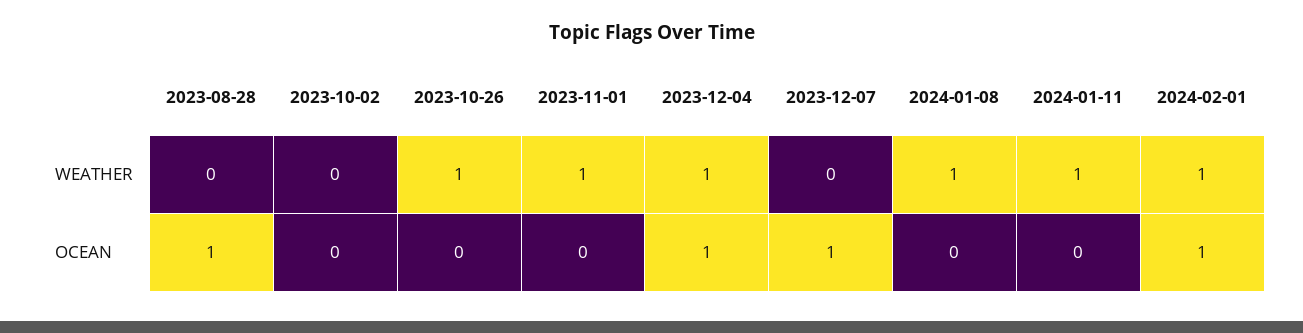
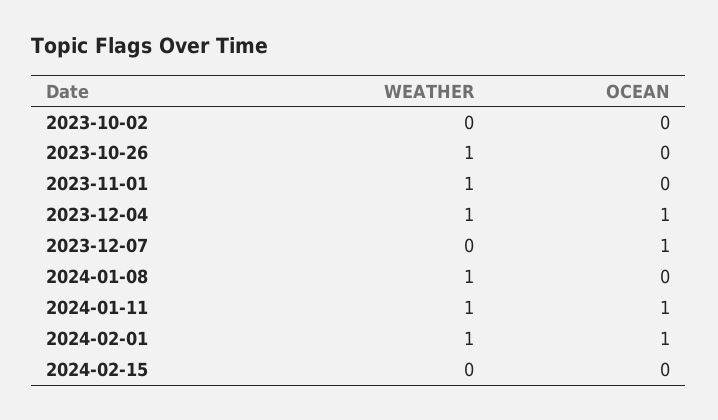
2023-08-28, WEATHER: 0 -> none
2023-08-28, OCEAN: 1 -> none
2024-01-11, OCEAN: 0 -> 1
2024-02-15, WEATHER: none -> 0
2024-02-15, OCEAN: none -> 0

